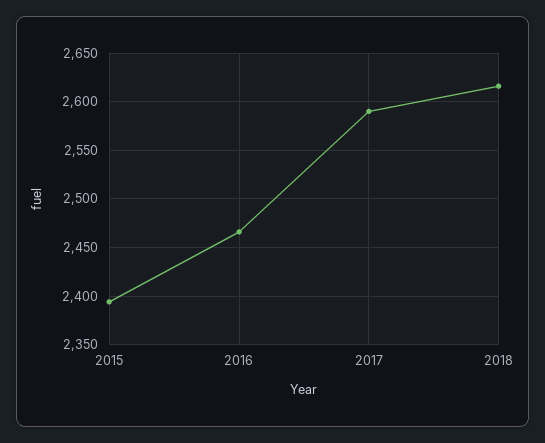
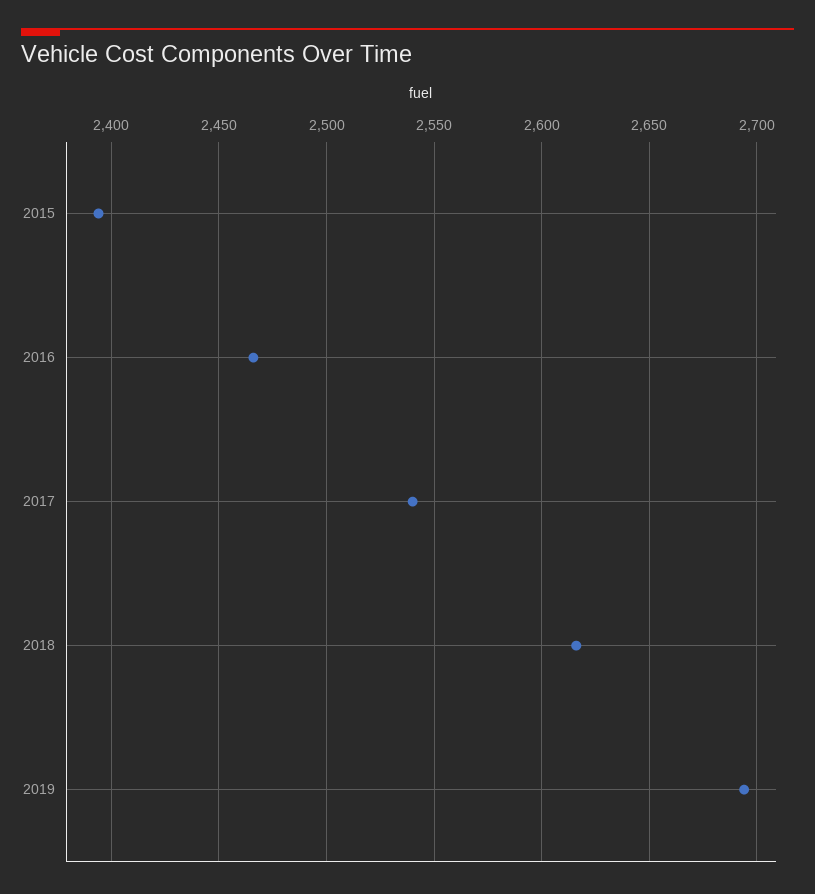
2017: 2590 -> 2540
2019: none -> 2695

